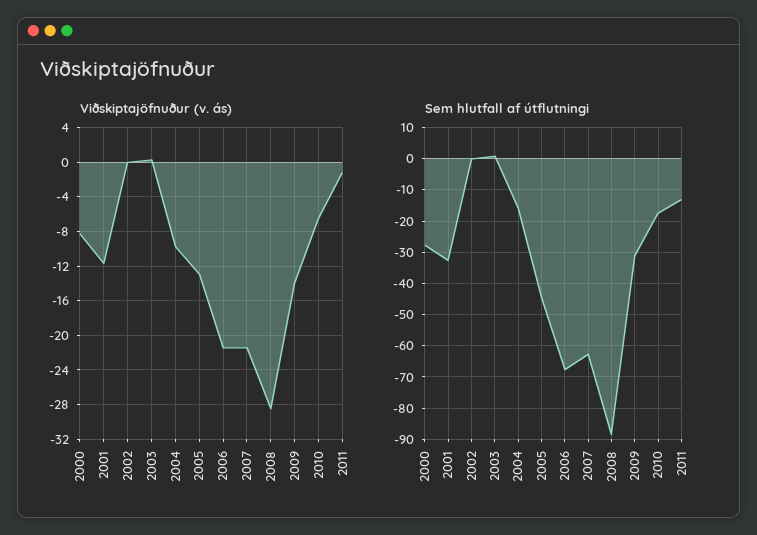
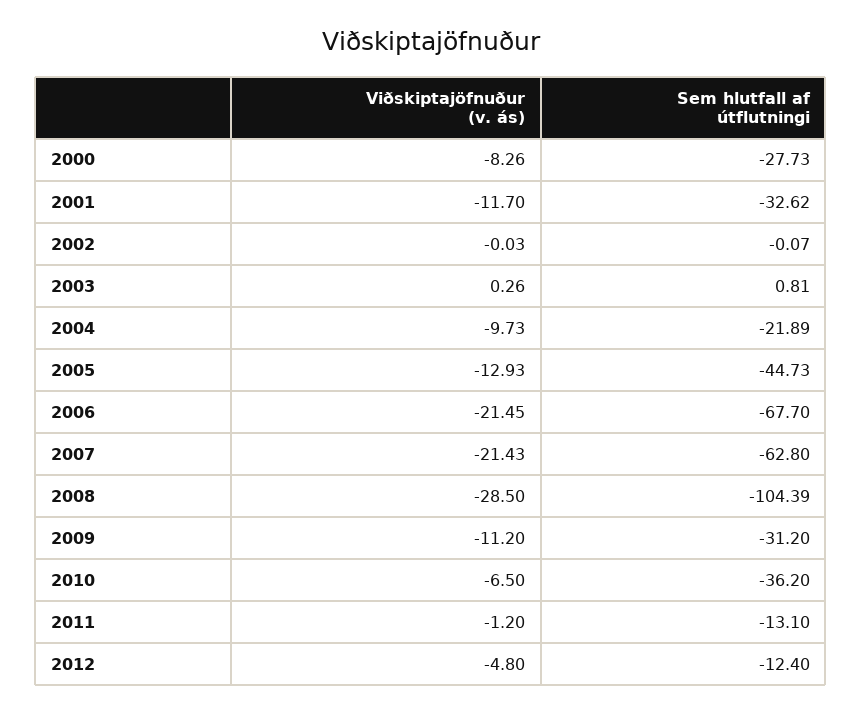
Viðskiptajöfnuður (v. ás), 2009: -14 -> -11.2
Sem hlutfall af útflutningi, 2004: -16 -> -21.89
Sem hlutfall af útflutningi, 2008: -88 -> -104.39
Sem hlutfall af útflutningi, 2010: -18 -> -36.2
Viðskiptajöfnuður (v. ás), 2012: none -> -4.8
Sem hlutfall af útflutningi, 2012: none -> -12.4

